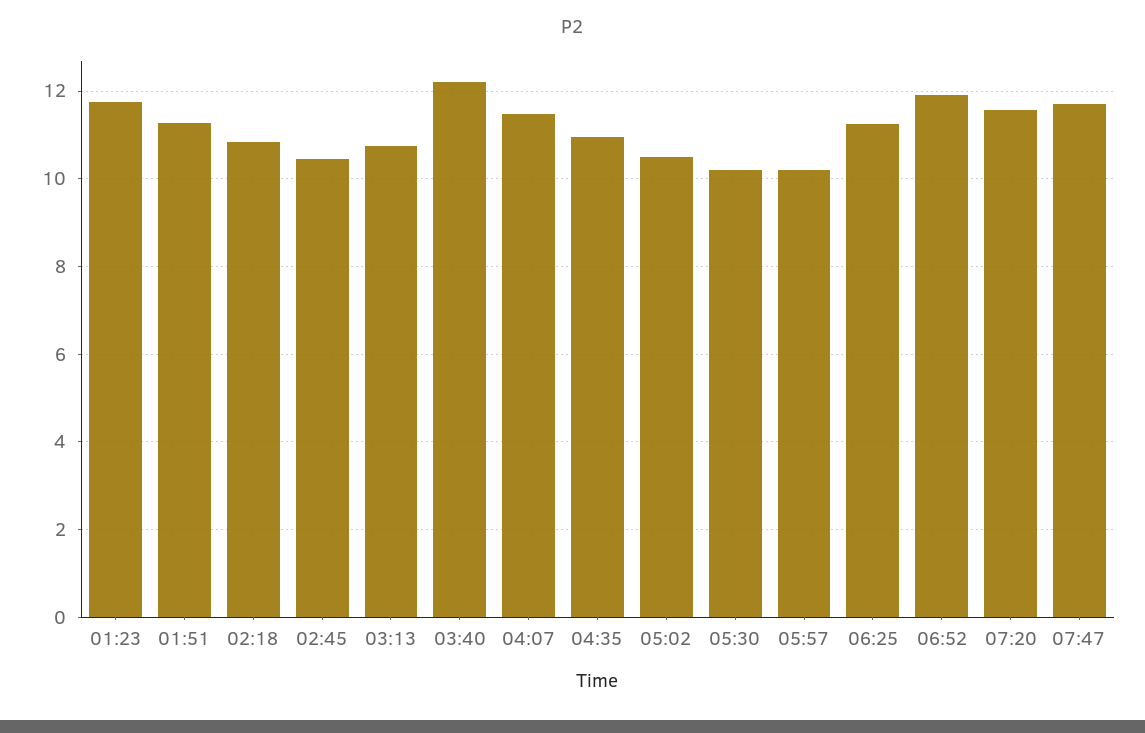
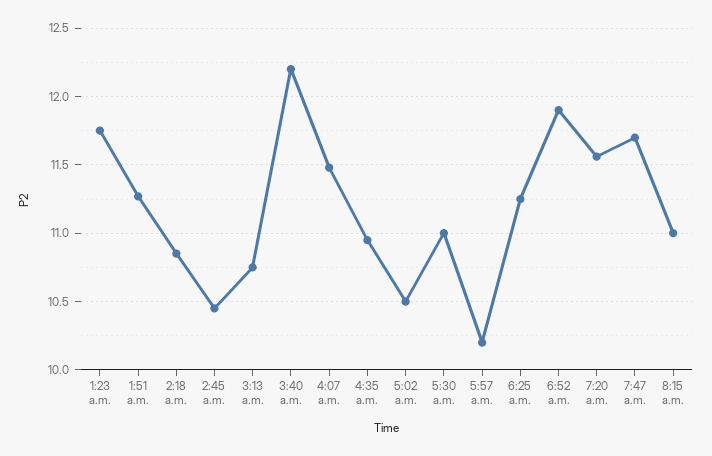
05:30: 10.2 -> 11
8:15 a.m.: none -> 11

